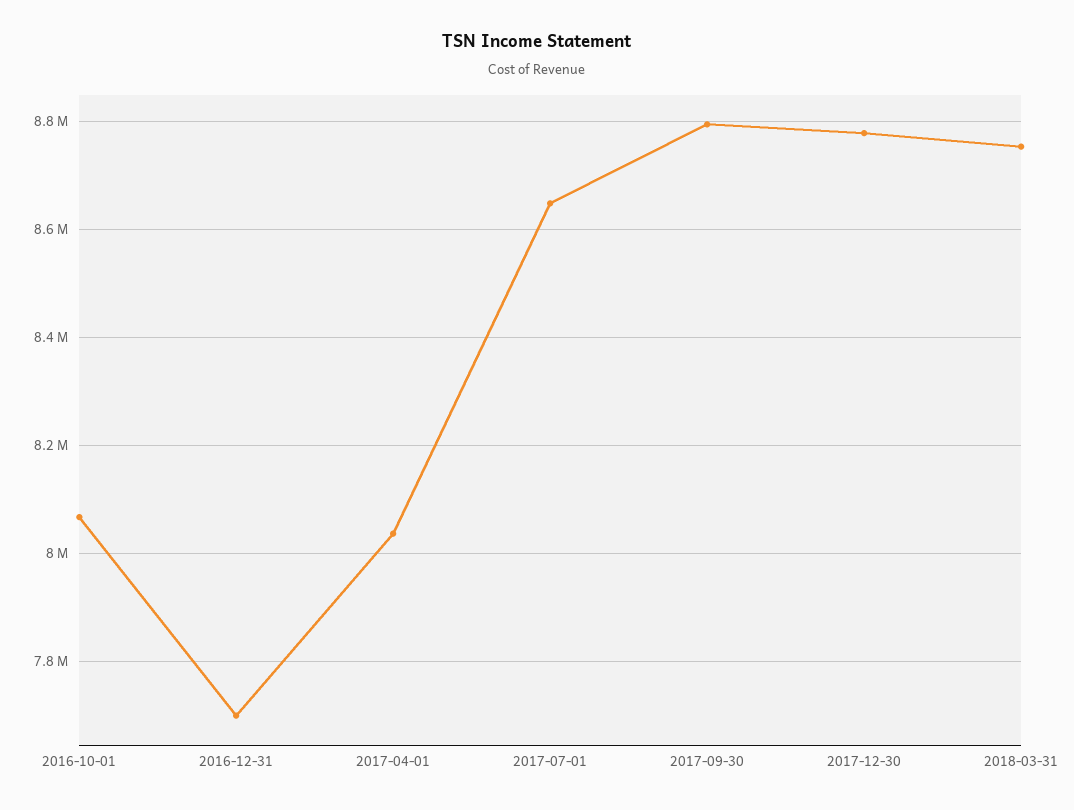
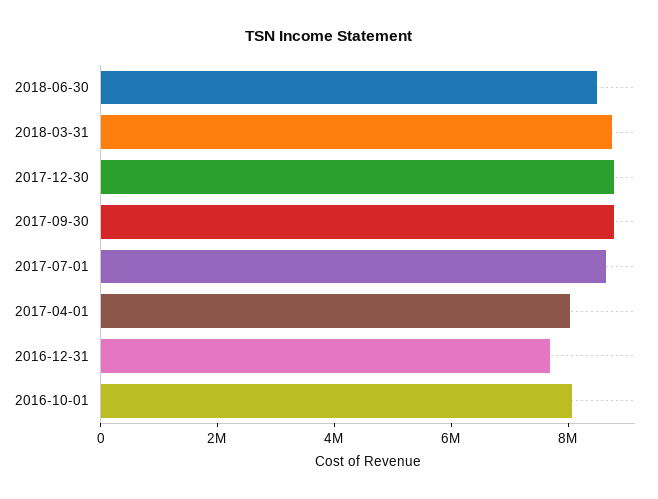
2018-06-30: none -> 8500000

